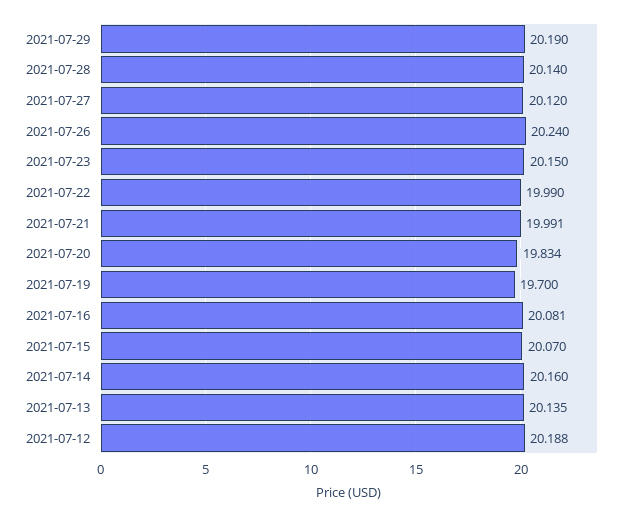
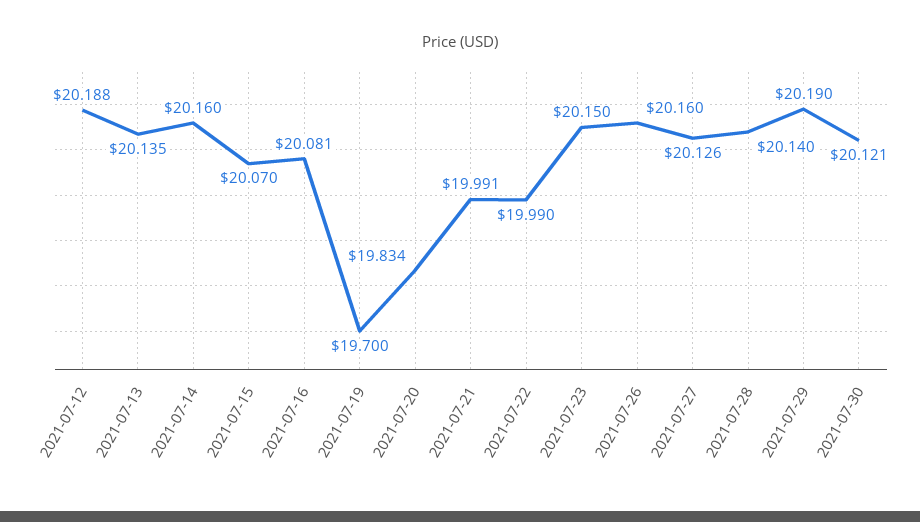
2021-07-27: 20.12 -> 20.126
2021-07-26: 20.24 -> 20.16
2021-07-30: none -> 20.121

